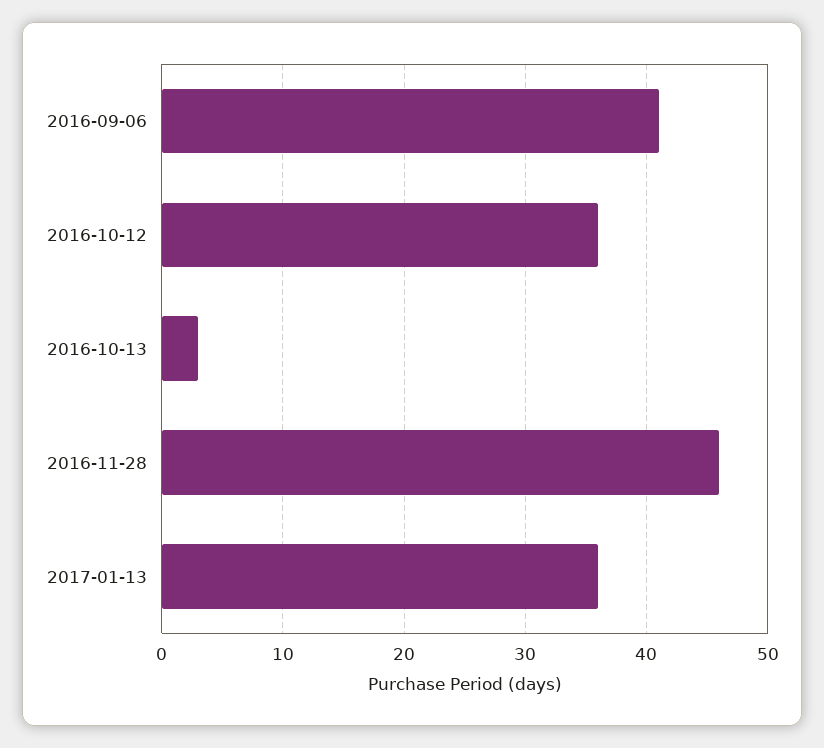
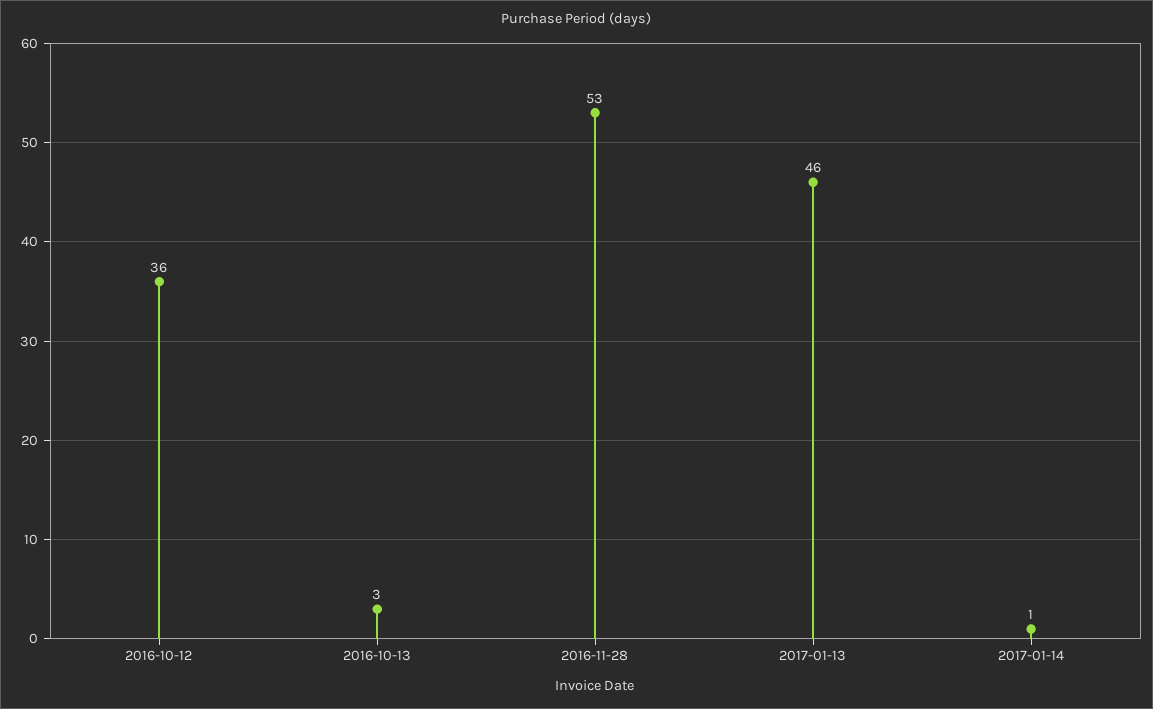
2016-09-06: 41 -> none
2016-11-28: 46 -> 53
2017-01-13: 36 -> 46
2017-01-14: none -> 1

